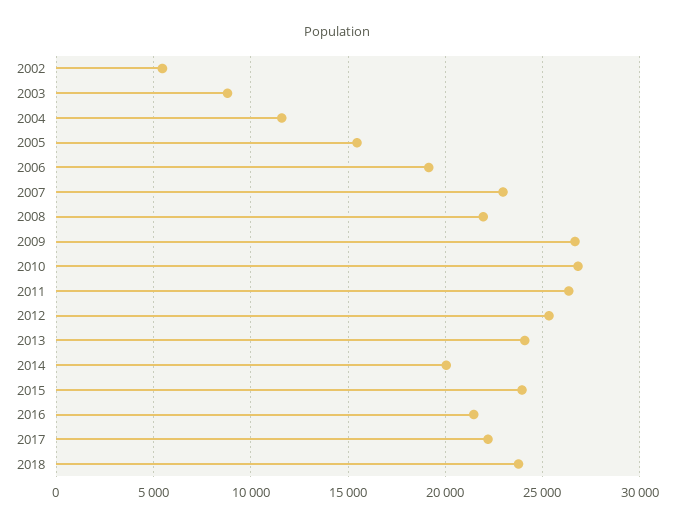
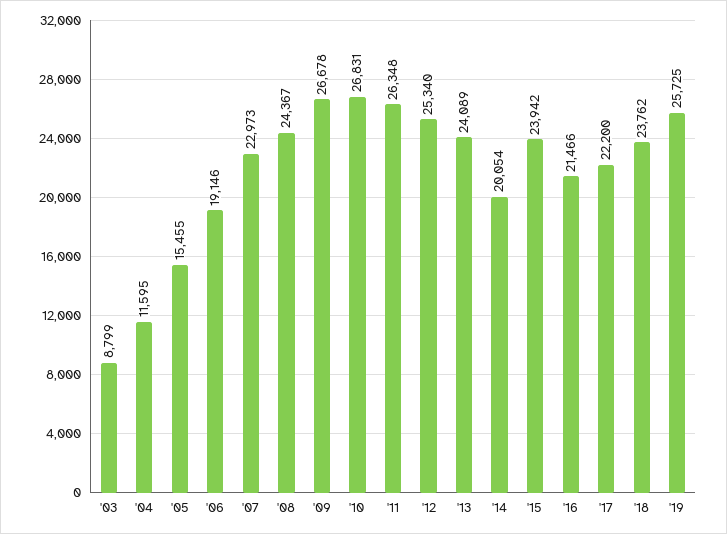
2002: 5500 -> none
2008: 22000 -> 24367
'19: none -> 25725

